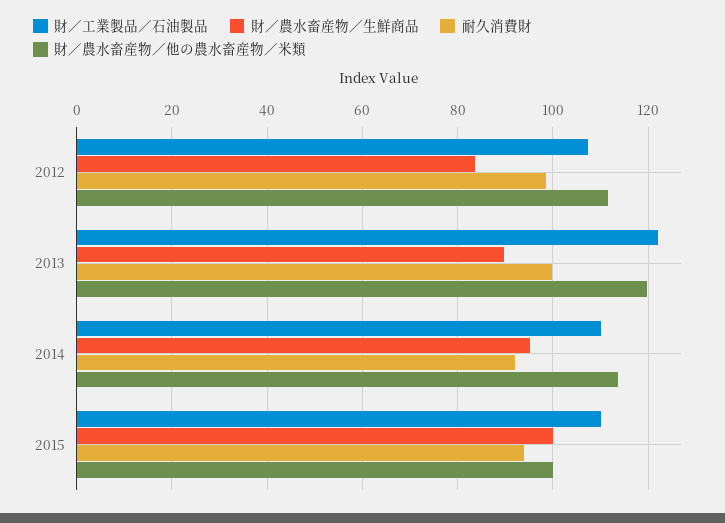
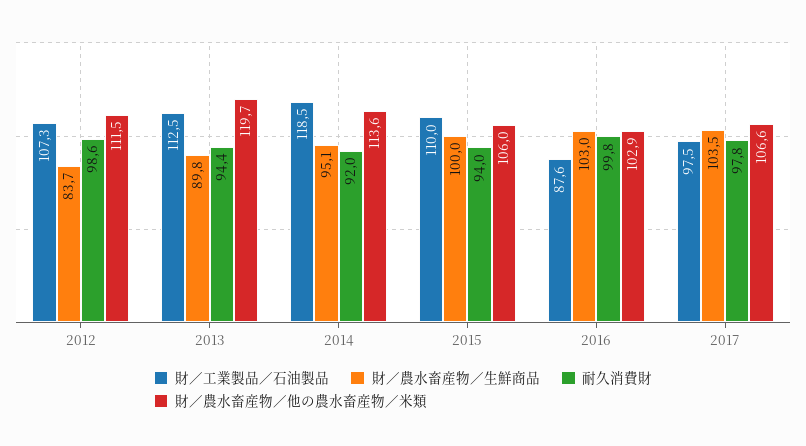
財／工業製品／石油製品, 2013: 122 -> 112.5
耐久消費財, 2013: 100 -> 94.4
財／工業製品／石油製品, 2014: 110 -> 118.5
財／農水畜産物／他の農水畜産物／米類, 2015: 100 -> 106
財／工業製品／石油製品, 2016: none -> 87.6
財／農水畜産物／生鮮商品, 2016: none -> 103
耐久消費財, 2016: none -> 99.8
財／農水畜産物／他の農水畜産物／米類, 2016: none -> 102.9
財／工業製品／石油製品, 2017: none -> 97.5
財／農水畜産物／生鮮商品, 2017: none -> 103.5
耐久消費財, 2017: none -> 97.8
財／農水畜産物／他の農水畜産物／米類, 2017: none -> 106.6

